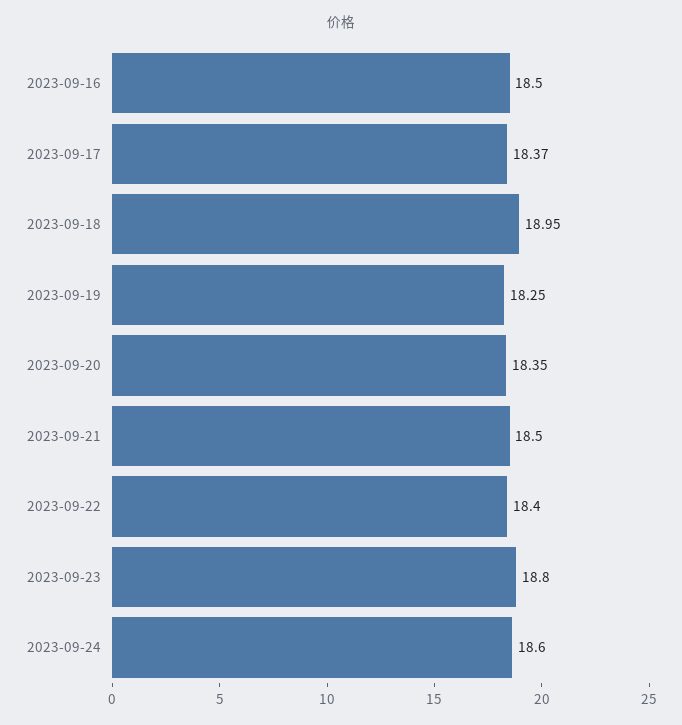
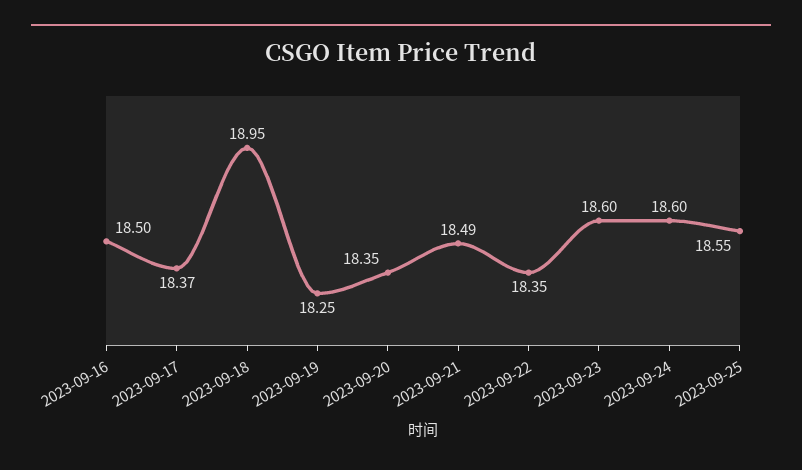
2023-09-21: 18.5 -> 18.49
2023-09-22: 18.4 -> 18.35
2023-09-23: 18.8 -> 18.6
2023-09-25: none -> 18.55

